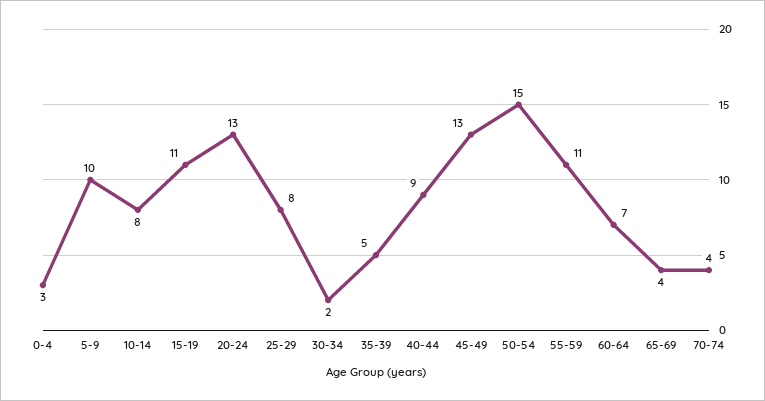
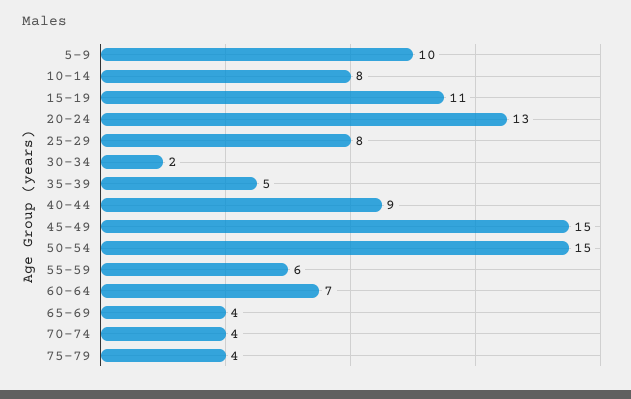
0-4: 3 -> none
45-49: 13 -> 15
55-59: 11 -> 6
75-79: none -> 4

